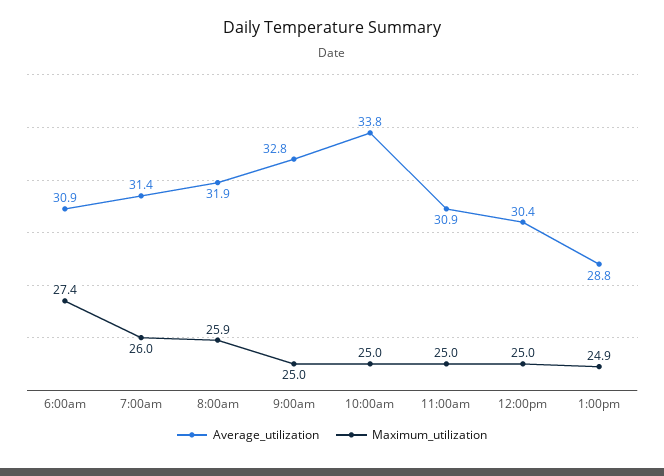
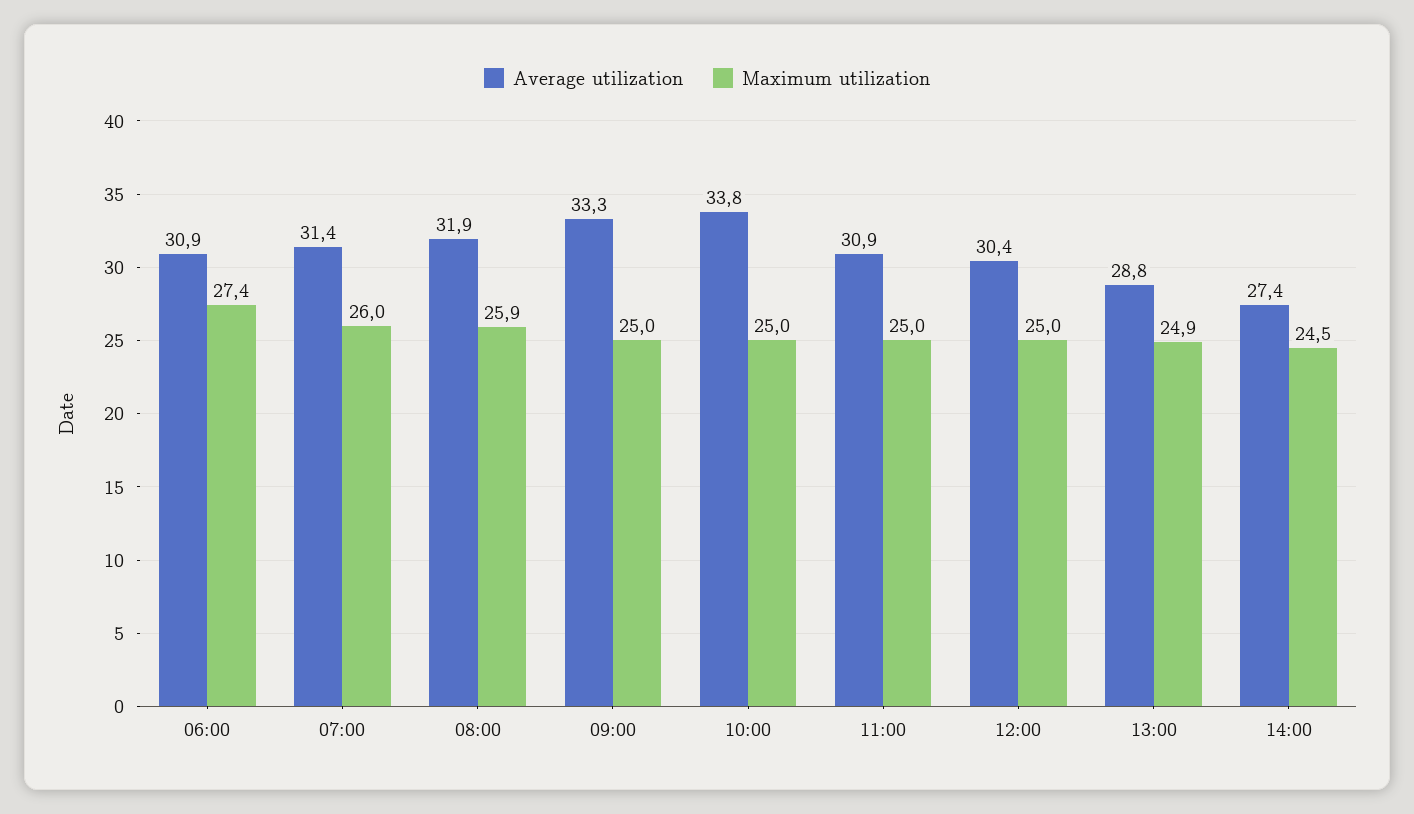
Average_utilization, 9:00am: 32.8 -> 33.3
Average_utilization, 14:00: none -> 27.4
Maximum_utilization, 14:00: none -> 24.5

